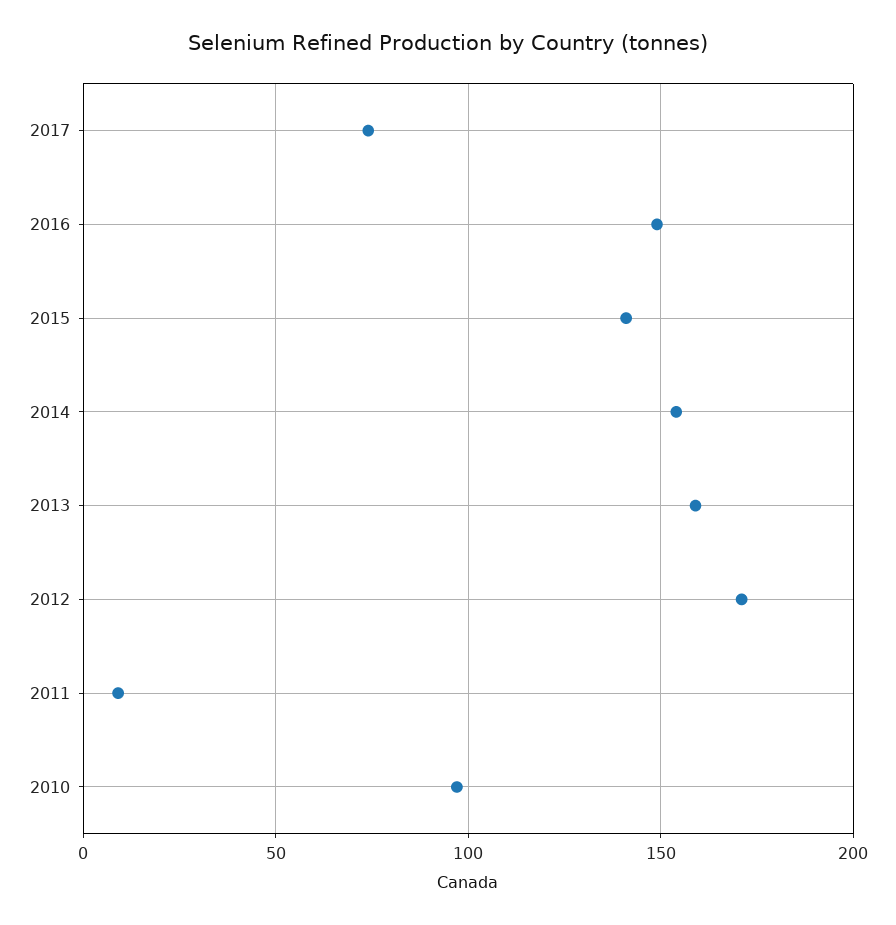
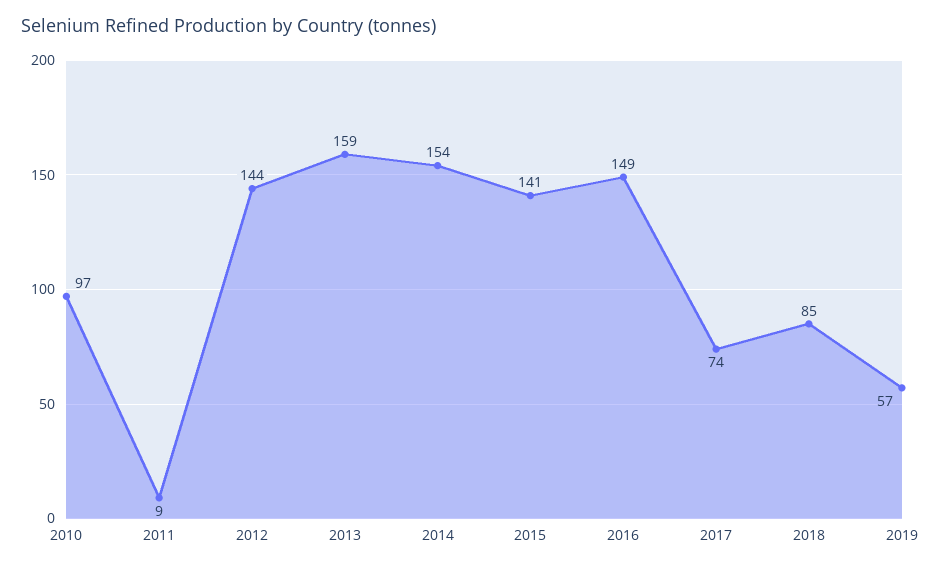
2012: 170 -> 144
2018: none -> 85
2019: none -> 57

